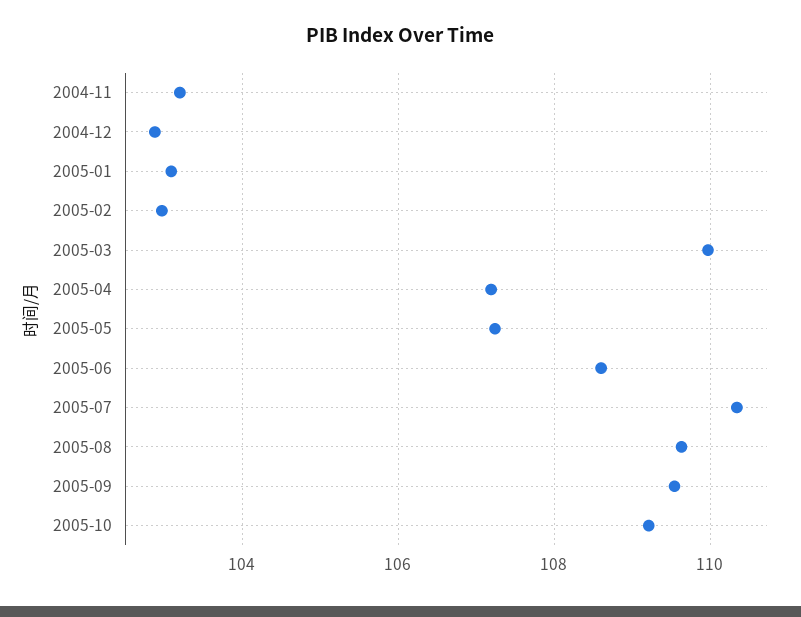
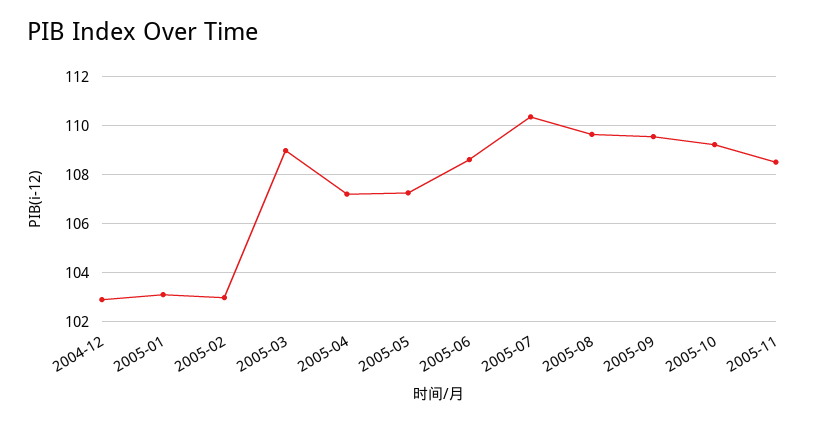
2004-11: 103.2 -> none
2005-03: 110 -> 109
2005-11: none -> 108.5

